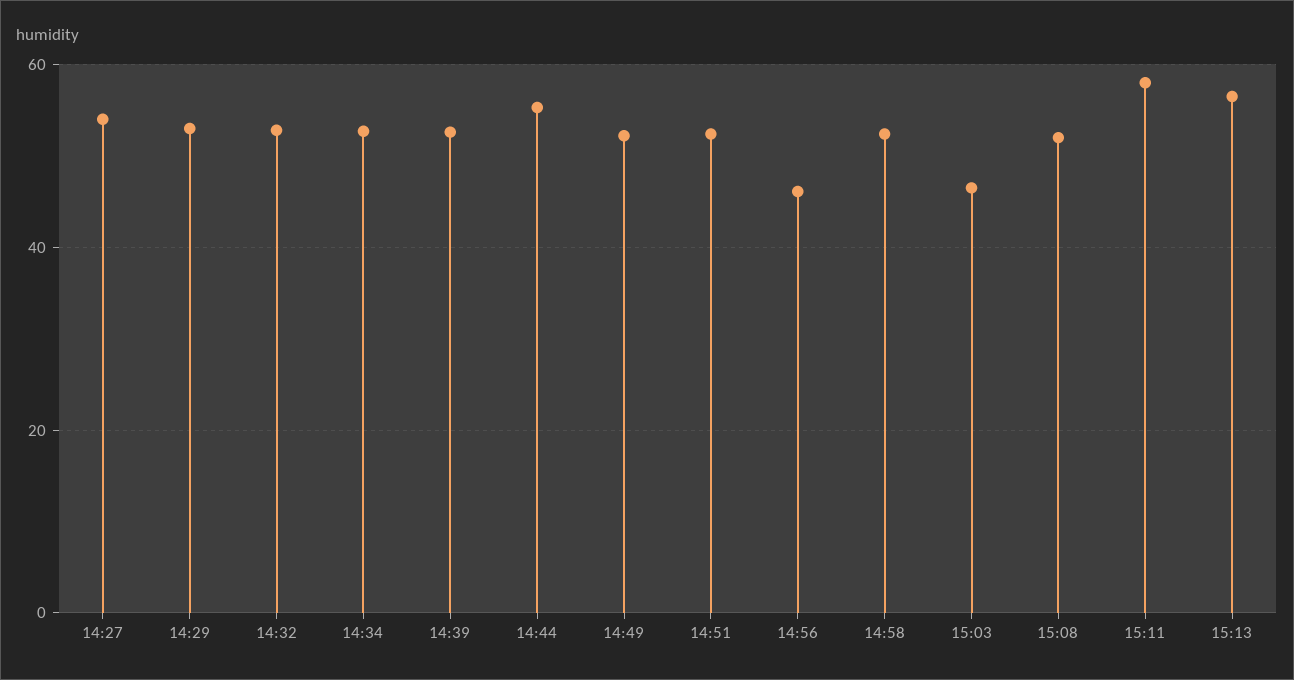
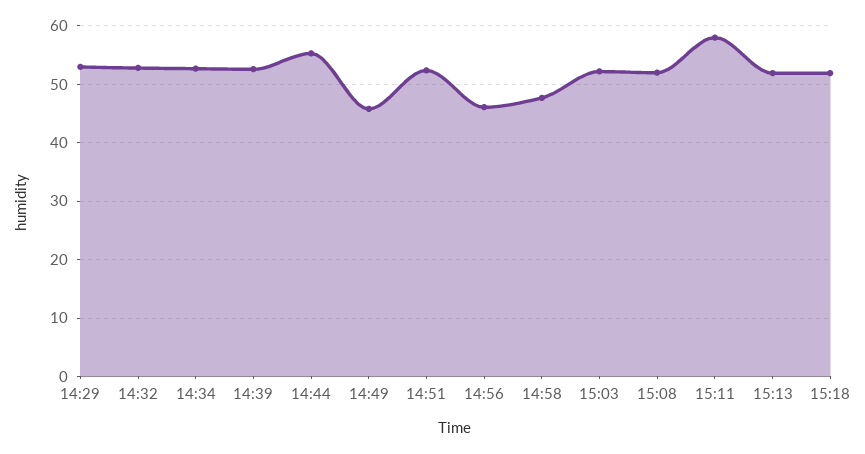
14:27: 54 -> none
14:49: 52 -> 46
14:58: 52 -> 48
15:03: 46 -> 52
15:13: 56 -> 52
15:18: none -> 52

